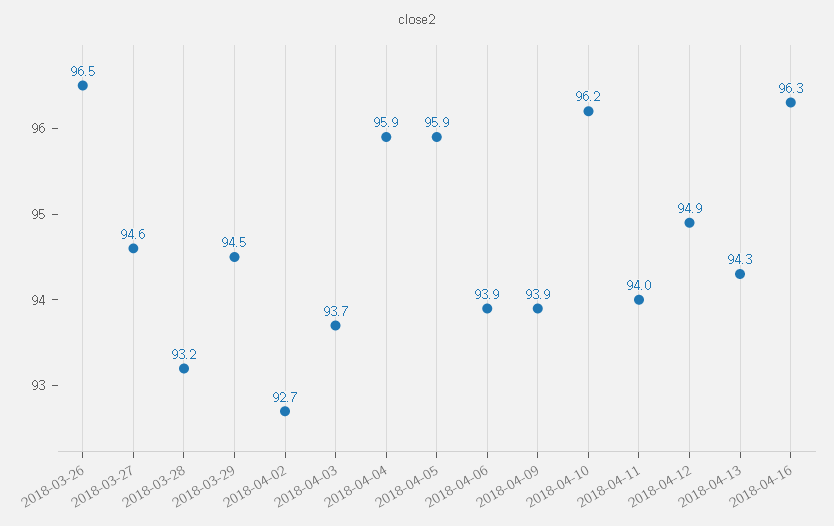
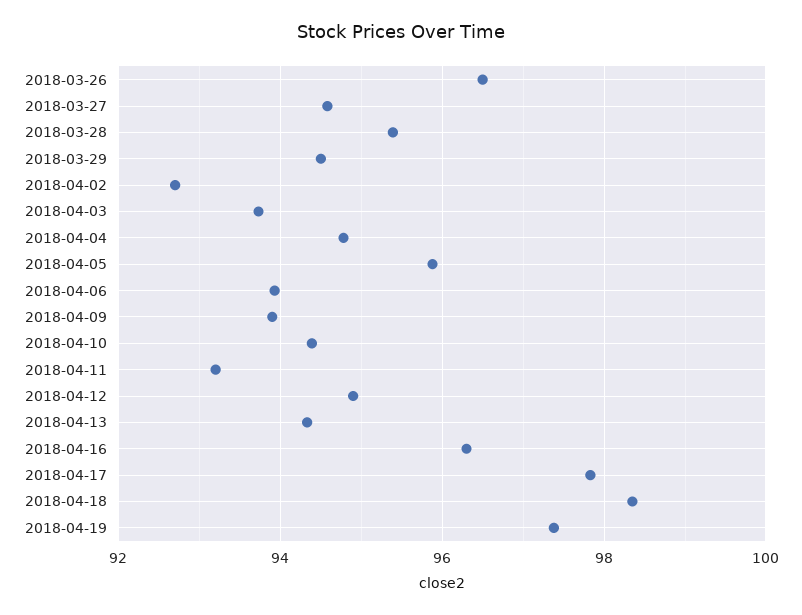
2018-03-28: 93.2 -> 95.4
2018-04-04: 95.9 -> 94.8
2018-04-10: 96.2 -> 94.4
2018-04-11: 94 -> 93.2
2018-04-17: none -> 97.8
2018-04-18: none -> 98.4
2018-04-19: none -> 97.4

